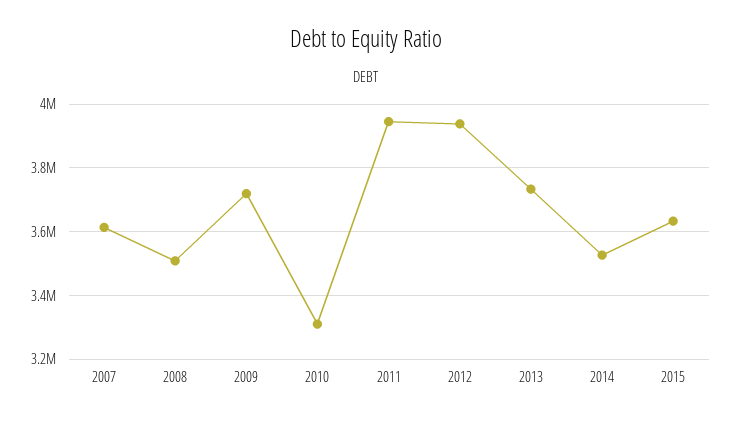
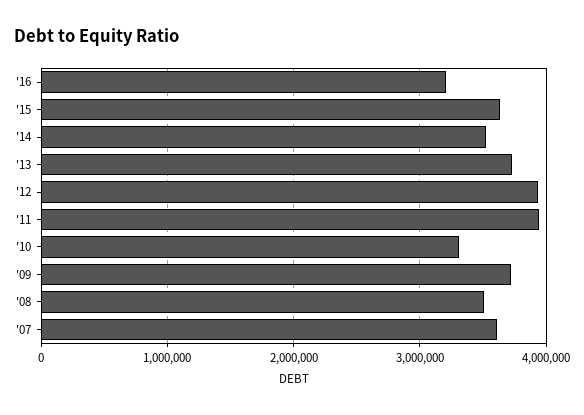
'16: none -> 3200000

